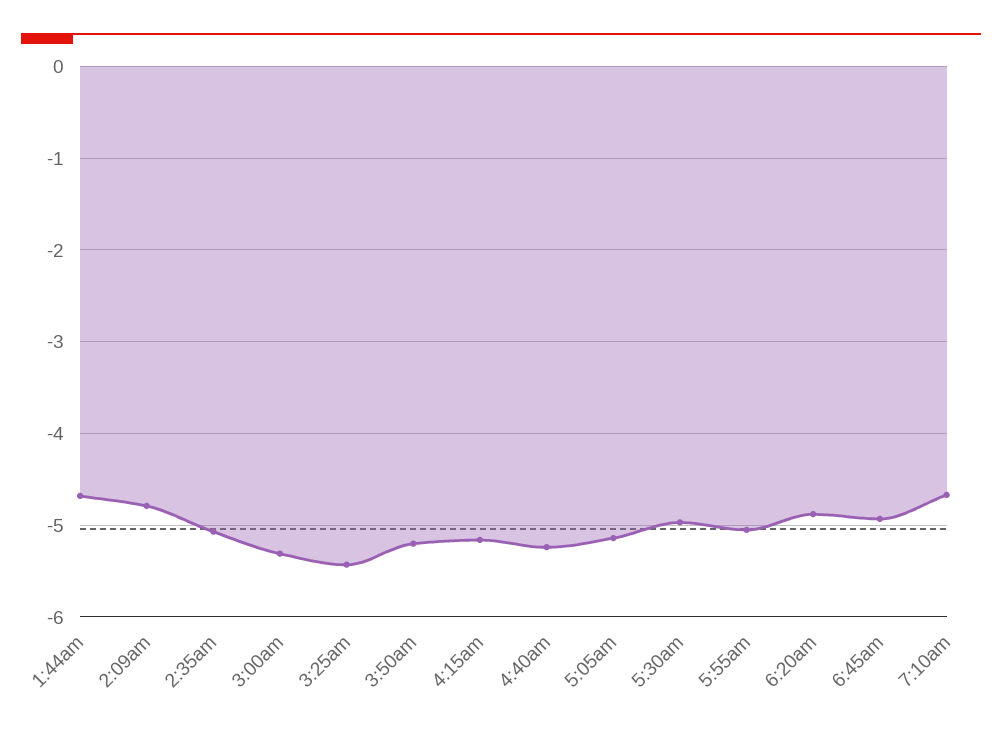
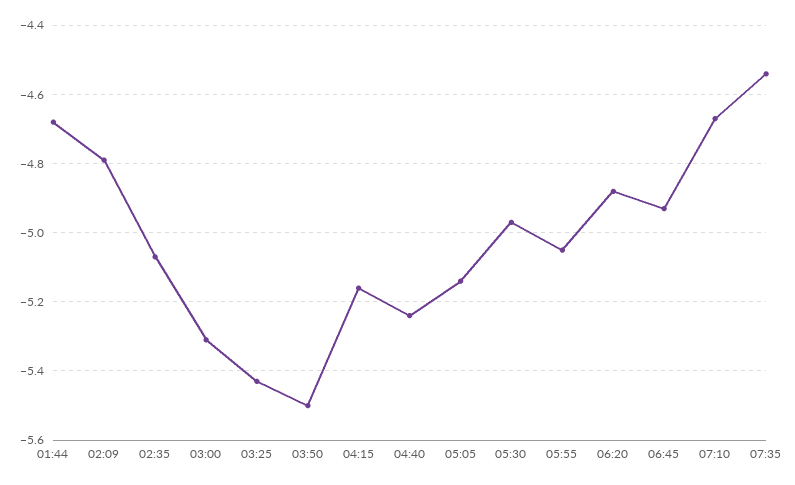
3:50am: -5.2 -> -5.5
07:35: none -> -4.55

